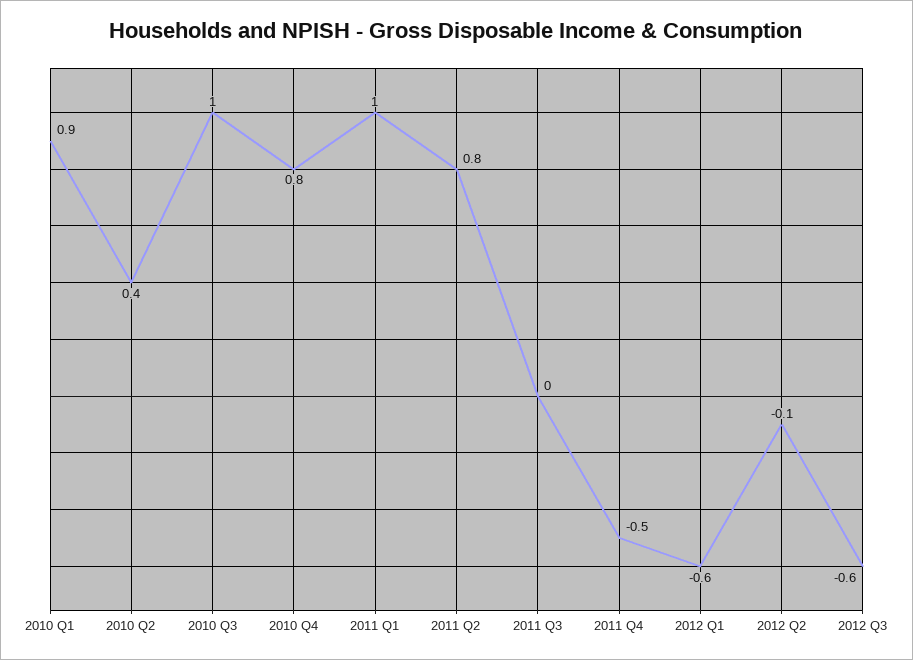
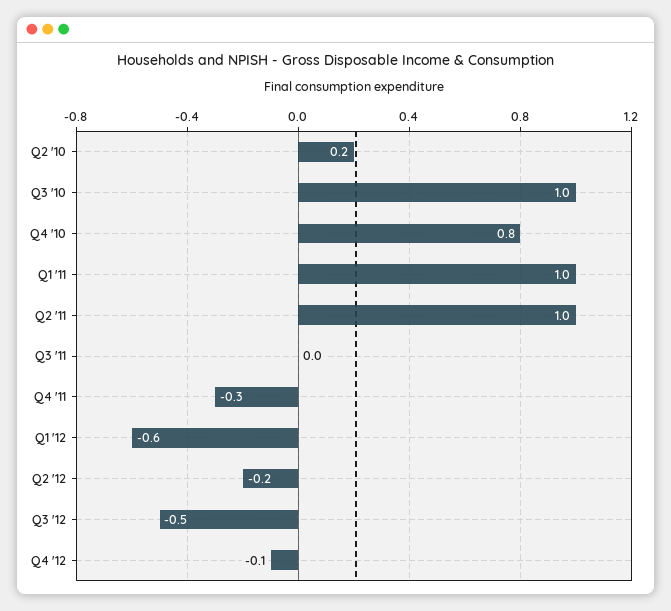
2010 Q1: 0.9 -> none
2010 Q2: 0.4 -> 0.2
2011 Q2: 0.8 -> 1
2011 Q4: -0.5 -> -0.3
2012 Q2: -0.1 -> -0.2
2012 Q3: -0.6 -> -0.5
Q4 '12: none -> -0.1

